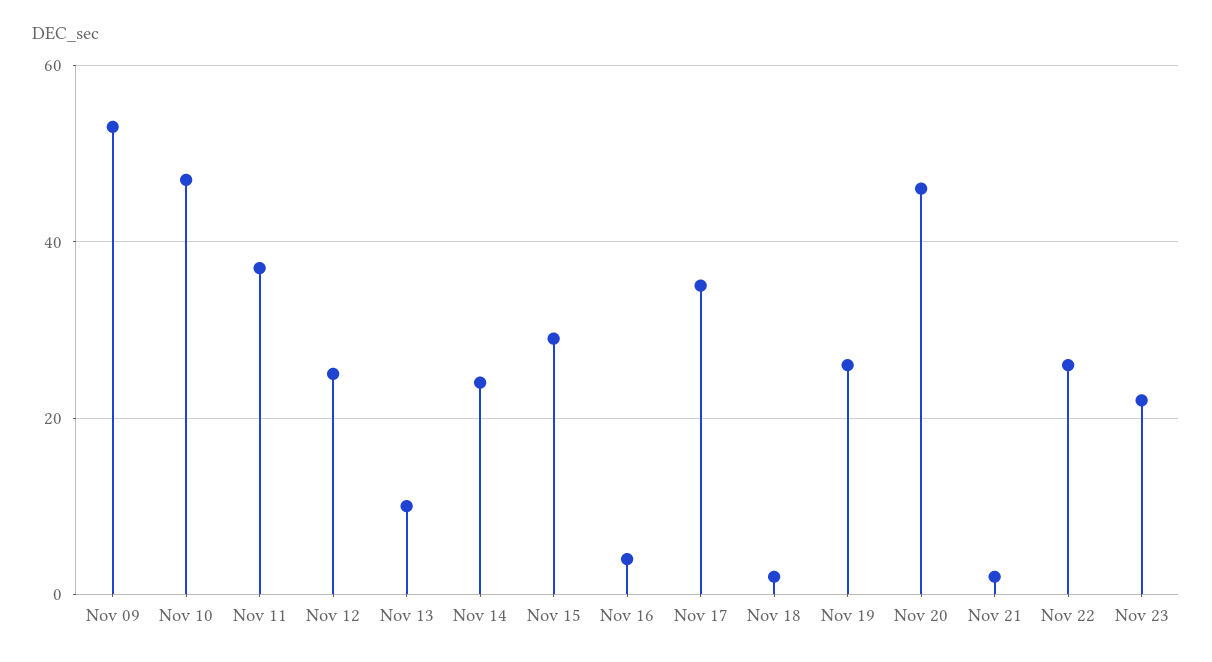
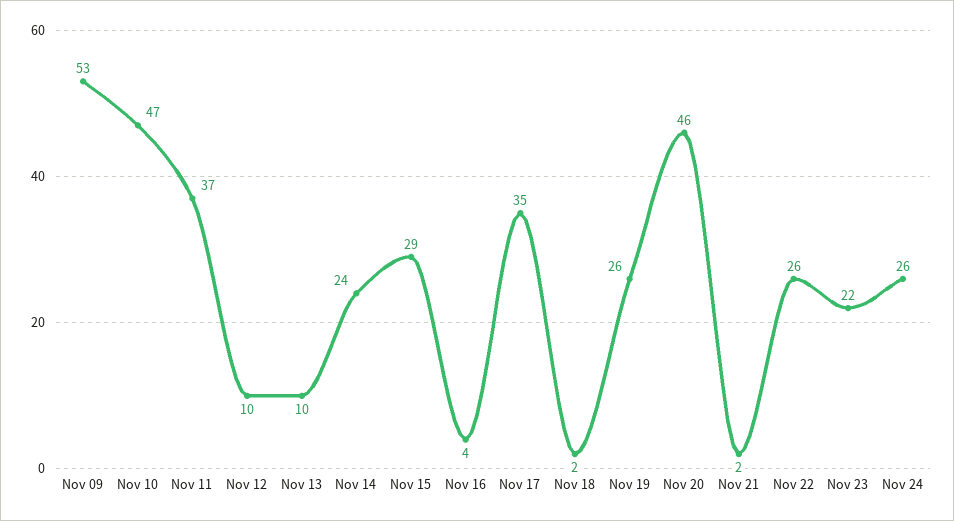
Nov 12: 25 -> 10
Nov 24: none -> 26

